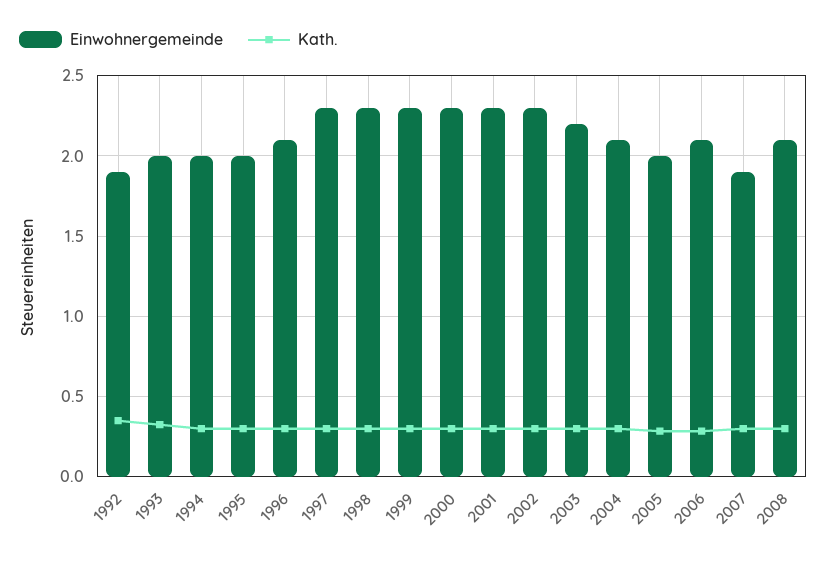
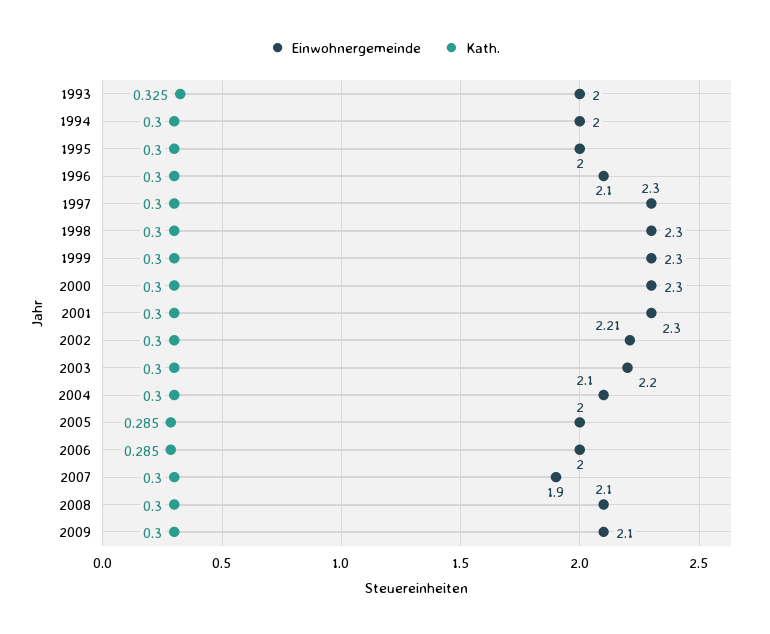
Einwohnergemeinde, 1992: 1.9 -> none
Kath., 1992: 0.35 -> none
Einwohnergemeinde, 2002: 2.3 -> 2.21
Einwohnergemeinde, 2006: 2.1 -> 2
Einwohnergemeinde, 2009: none -> 2.1
Kath., 2009: none -> 0.3

